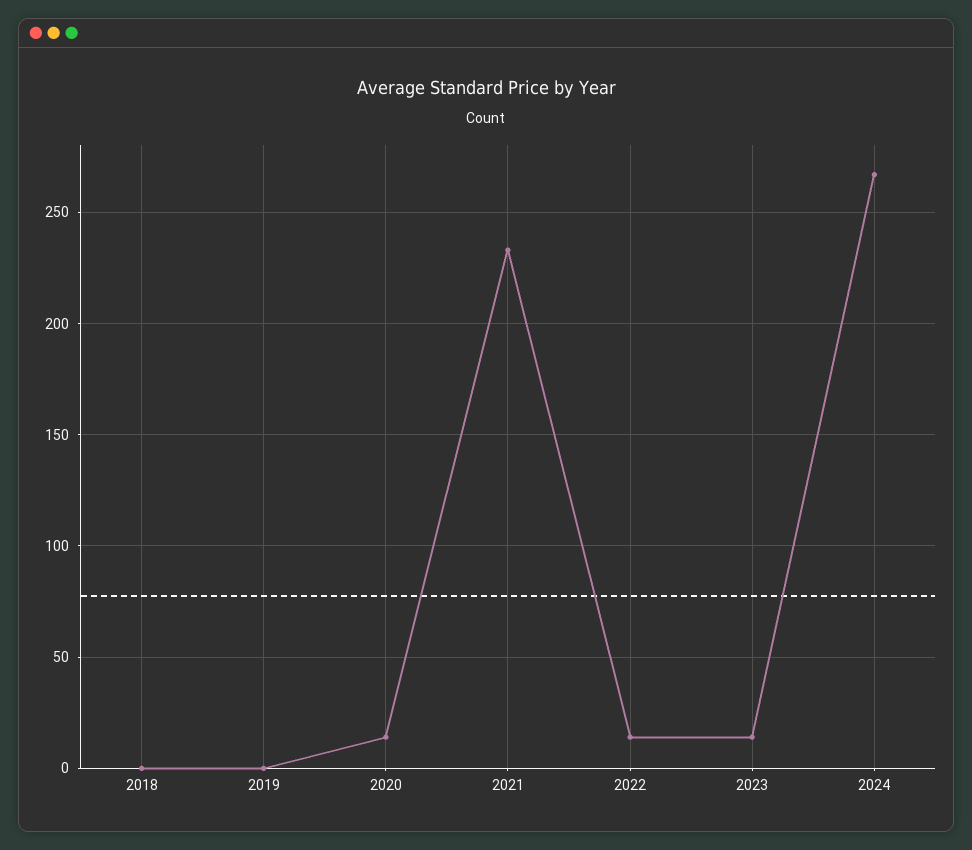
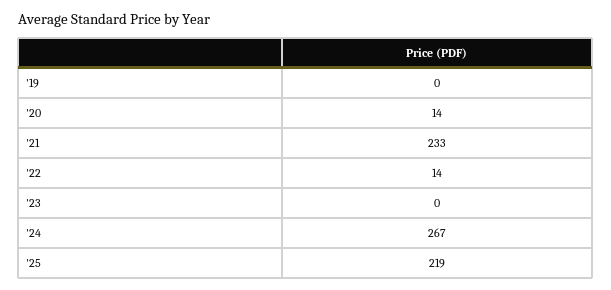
2018: 0 -> none
2023: 15 -> 0
'25: none -> 219

